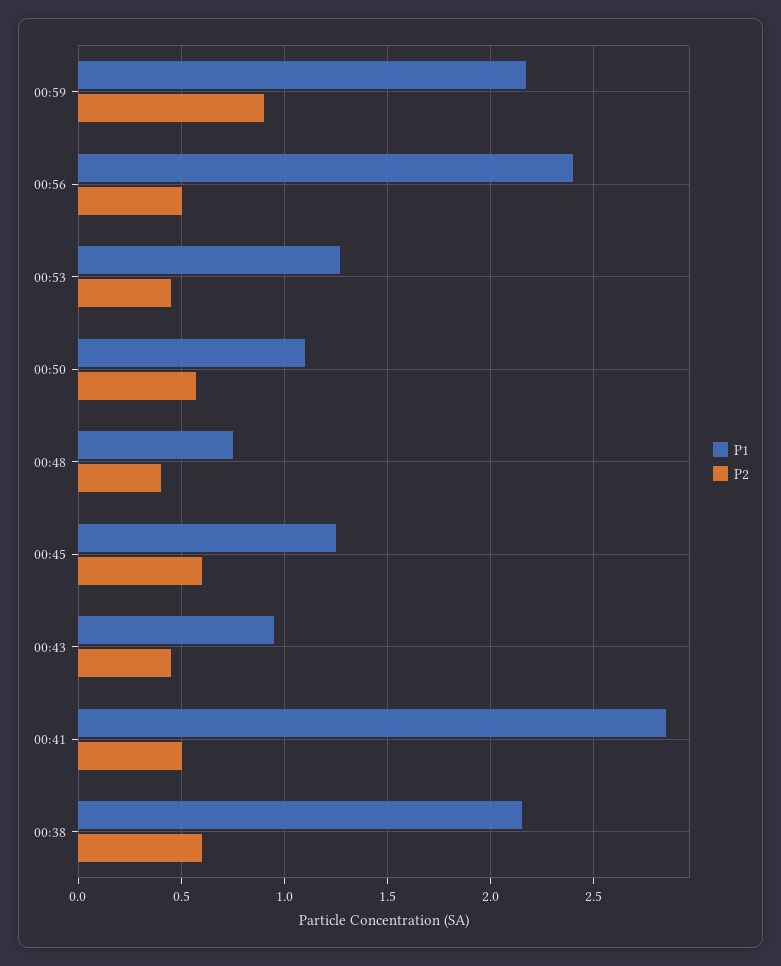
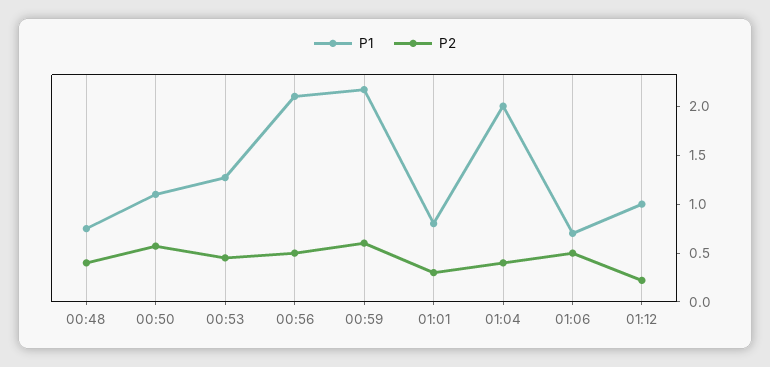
P2, 00:59: 0.9 -> 0.6
P1, 00:56: 2.4 -> 2.1
P1, 00:45: 1.25 -> none
P2, 00:45: 0.6 -> none
P1, 00:43: 0.95 -> none
P2, 00:43: 0.45 -> none
P1, 00:41: 2.85 -> none
P2, 00:41: 0.5 -> none
P1, 00:38: 2.15 -> none
P2, 00:38: 0.6 -> none
P1, 01:01: none -> 0.8
P2, 01:01: none -> 0.3
P1, 01:04: none -> 2
P2, 01:04: none -> 0.4
P1, 01:06: none -> 0.7
P2, 01:06: none -> 0.5
P1, 01:12: none -> 1
P2, 01:12: none -> 0.2

